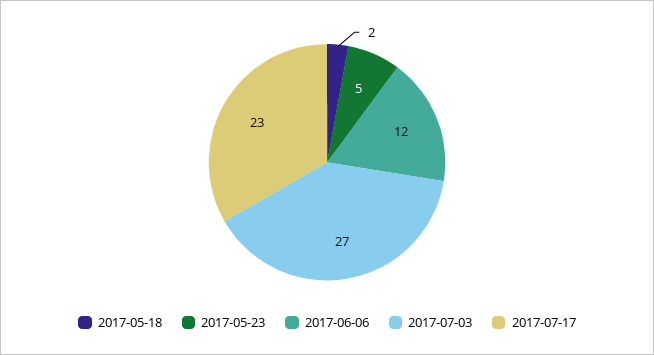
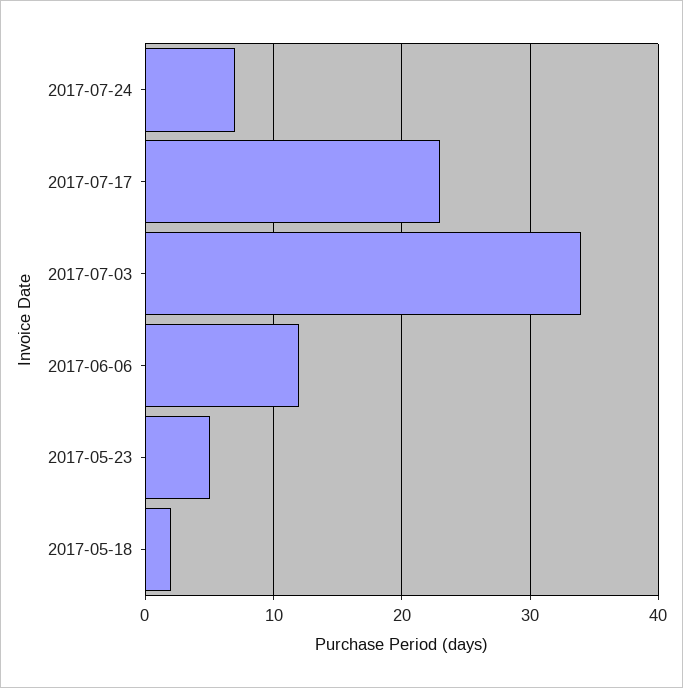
2017-07-03: 27 -> 34
2017-07-24: none -> 7

